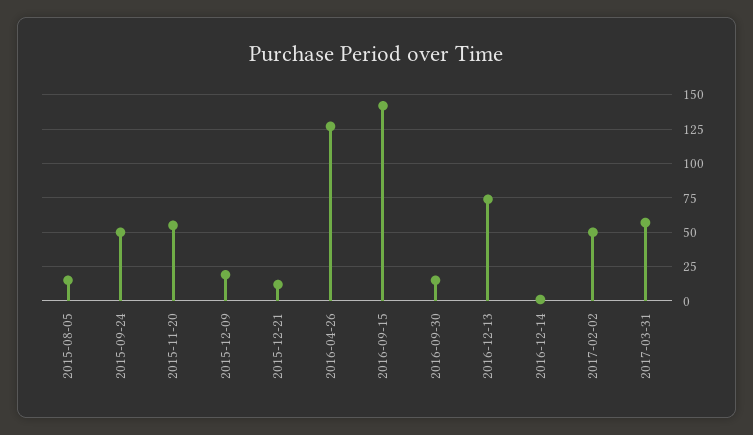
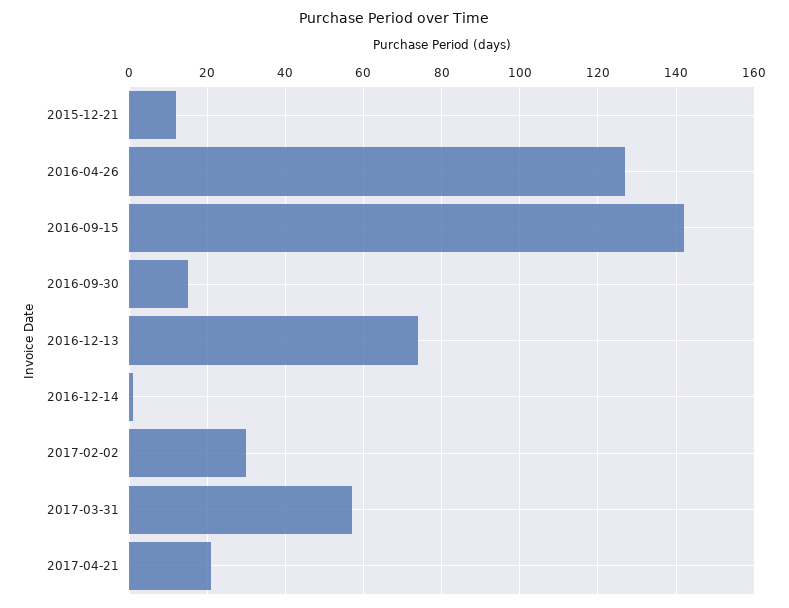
2015-08-05: 15 -> none
2015-09-24: 50 -> none
2015-11-20: 55 -> none
2015-12-09: 20 -> none
2017-02-02: 50 -> 30
2017-04-21: none -> 20

